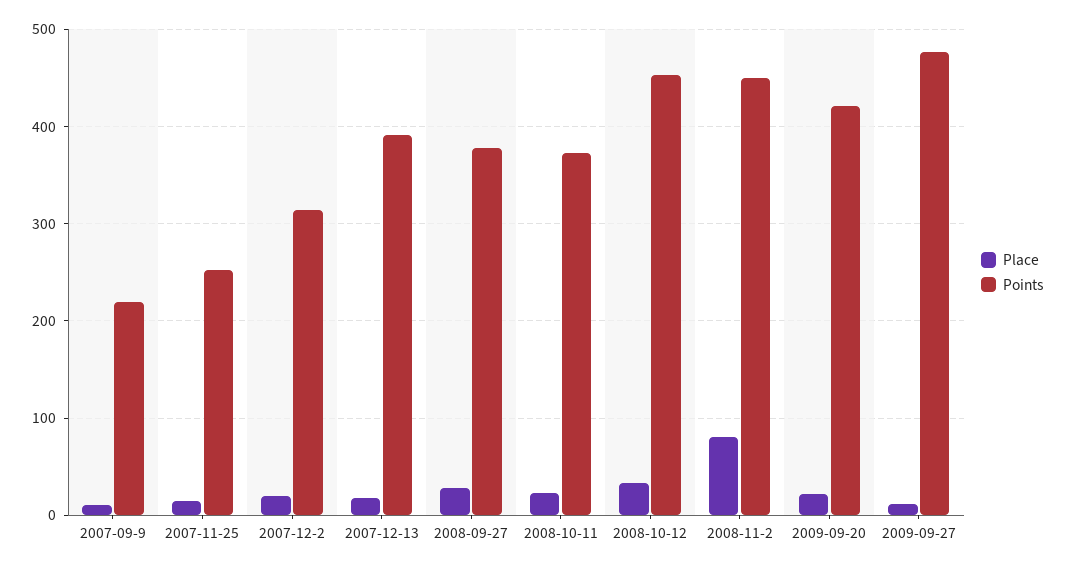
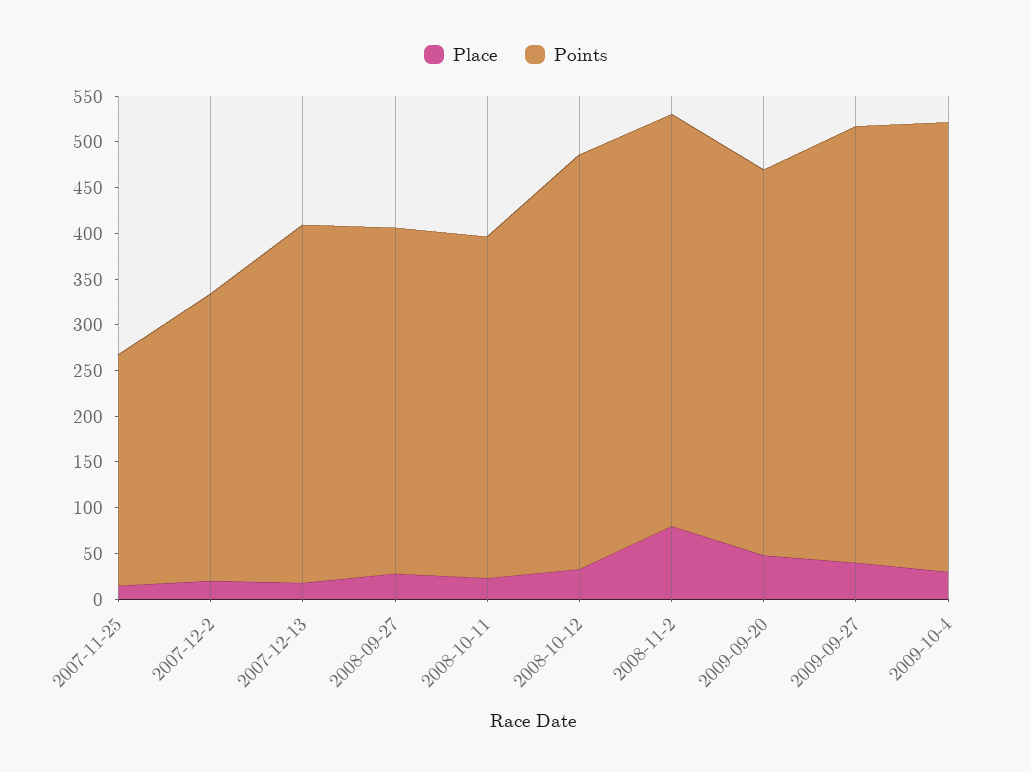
Place, 2007-09-9: 10 -> none
Points, 2007-09-9: 220 -> none
Place, 2009-09-20: 20 -> 50
Place, 2009-09-27: 10 -> 40
Place, 2009-10-4: none -> 30
Points, 2009-10-4: none -> 490

